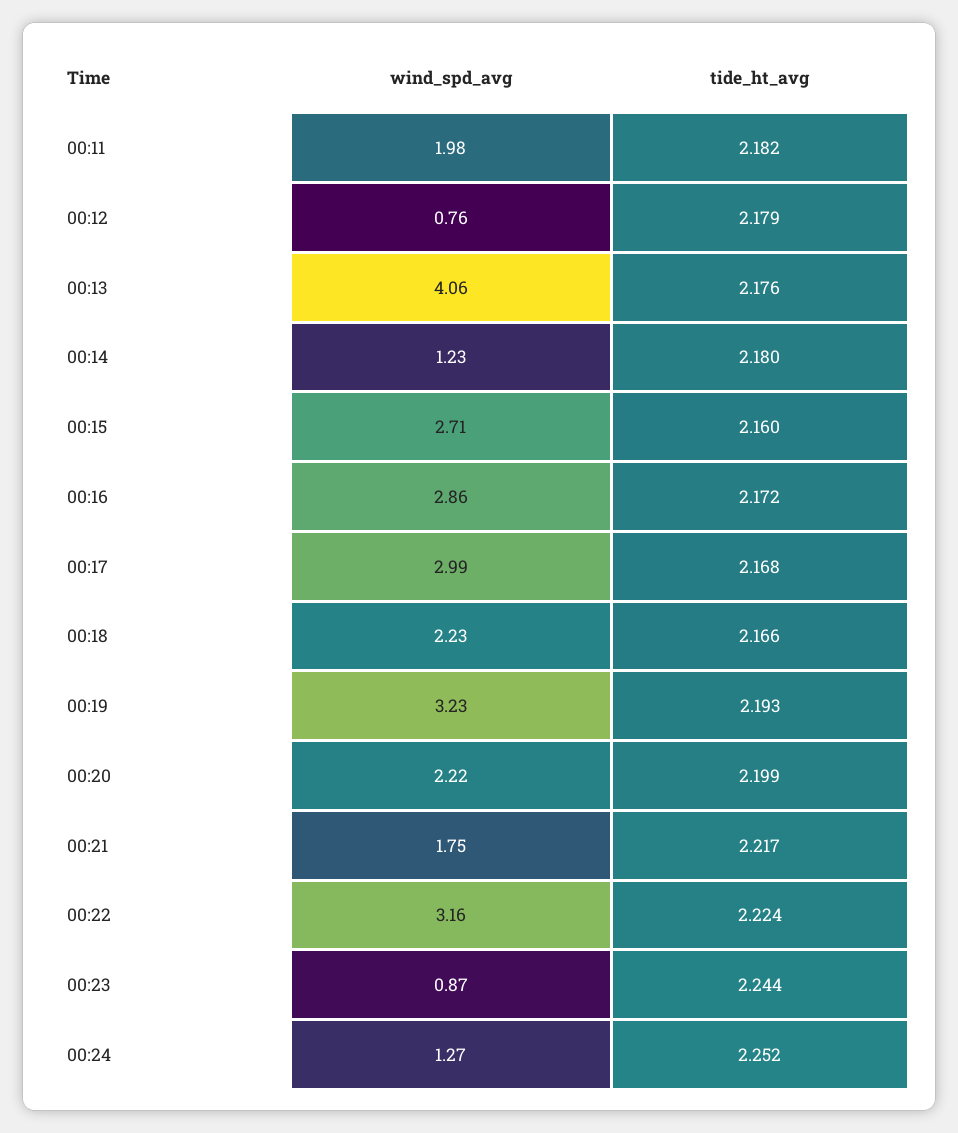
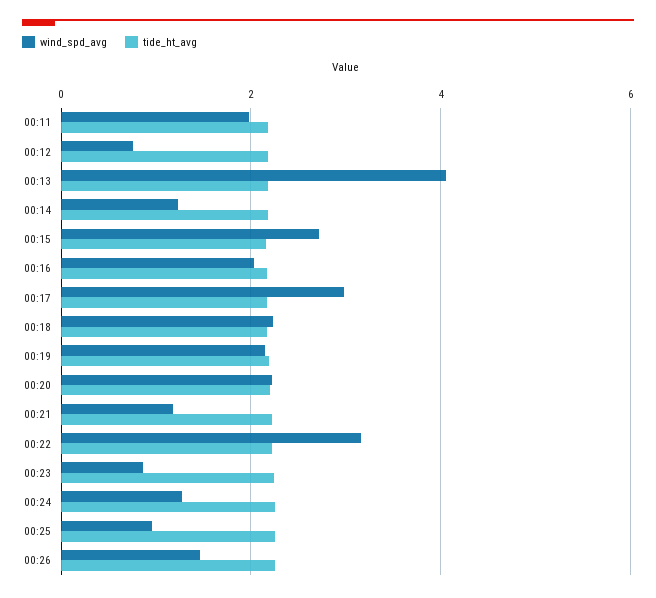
wind_spd_avg, 00:16: 2.86 -> 2
wind_spd_avg, 00:19: 3.23 -> 2.2
wind_spd_avg, 00:21: 1.75 -> 1.2
wind_spd_avg, 00:25: none -> 1
tide_ht_avg, 00:25: none -> 2.2
wind_spd_avg, 00:26: none -> 1.4
tide_ht_avg, 00:26: none -> 2.2

